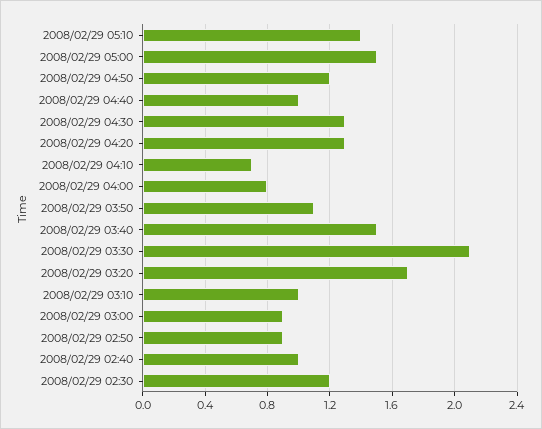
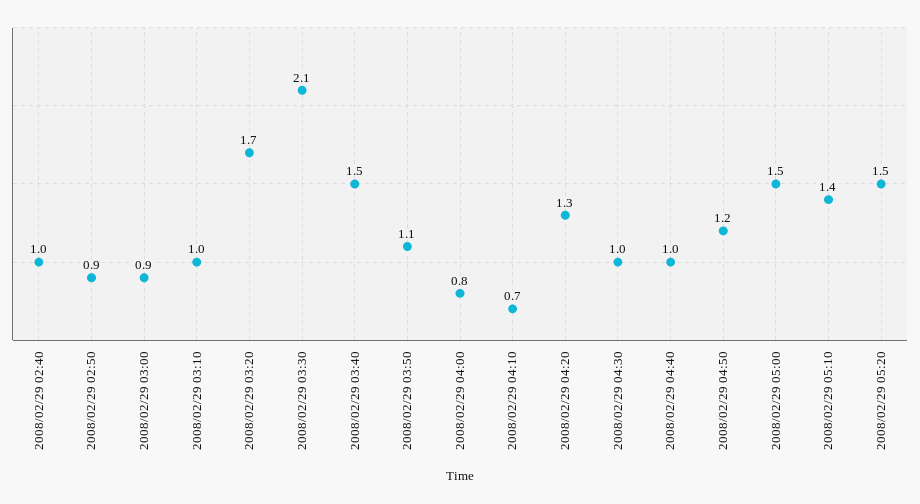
2008/02/29 04:30: 1.3 -> 1
2008/02/29 02:30: 1.2 -> none
2008/02/29 05:20: none -> 1.5

